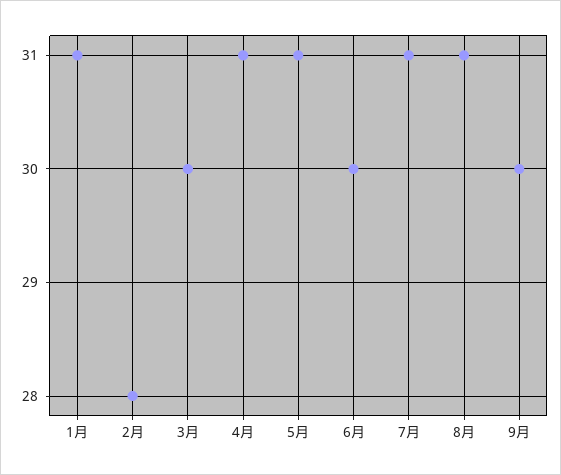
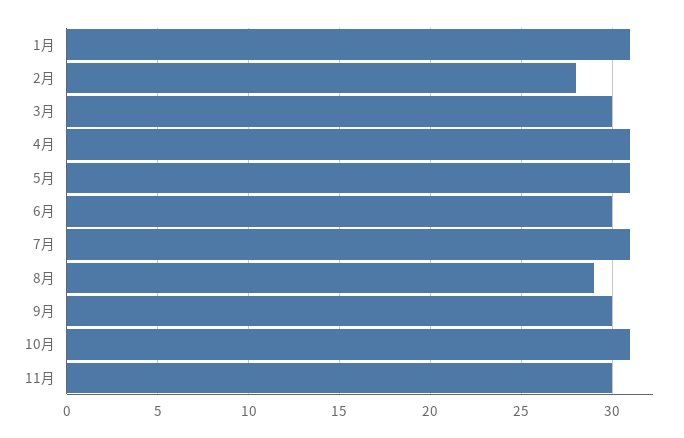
8月: 31 -> 29
10月: none -> 31
11月: none -> 30

